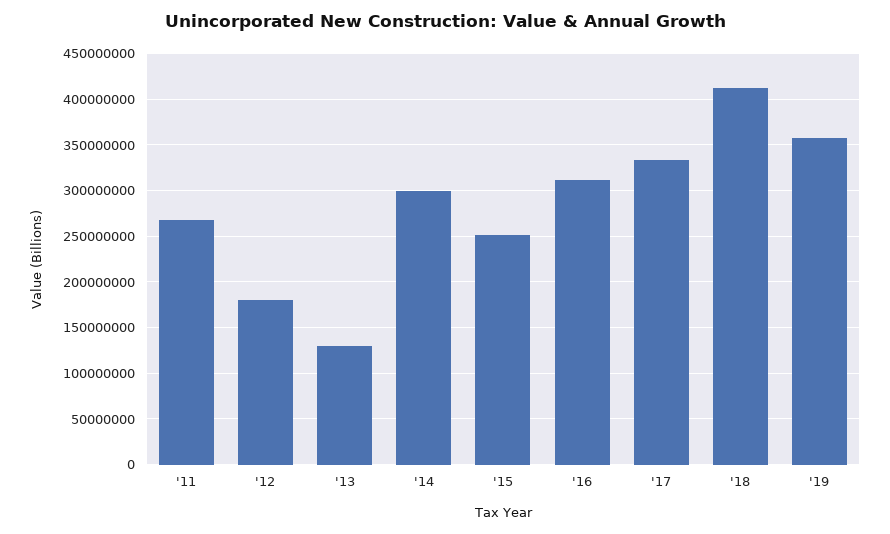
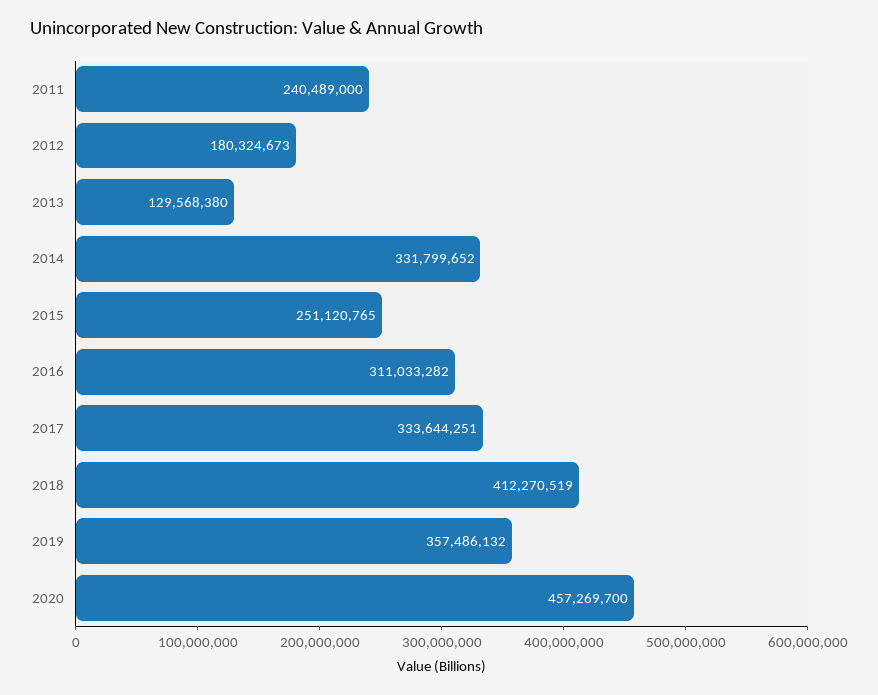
'11: 270000000 -> 240489000
'14: 300000000 -> 331799652
2020: none -> 457269700

